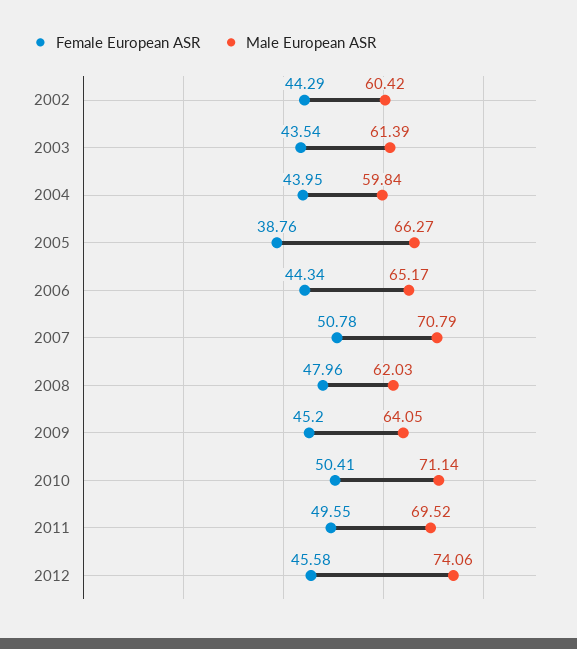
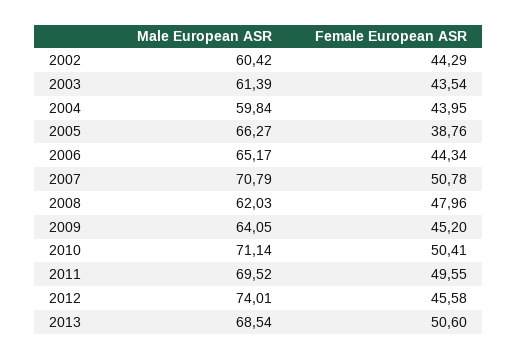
Male European ASR, 2012: 74.06 -> 74.01
Male European ASR, 2013: none -> 68.54
Female European ASR, 2013: none -> 50.6

